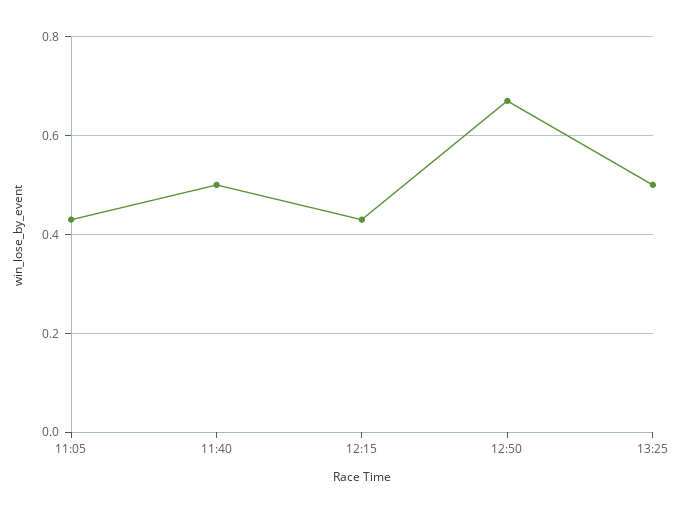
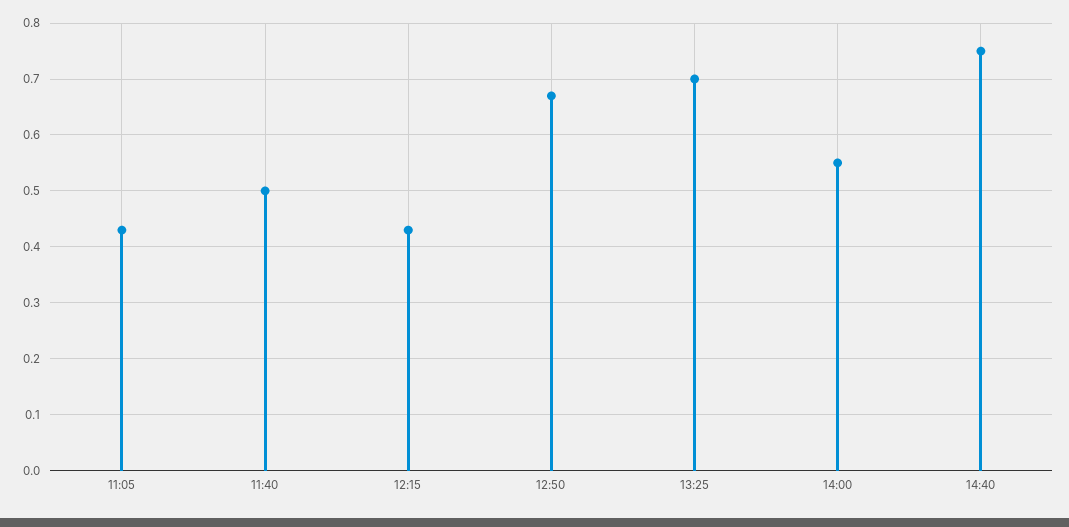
13:25: 0.5 -> 0.7
14:00: none -> 0.55
14:40: none -> 0.75

